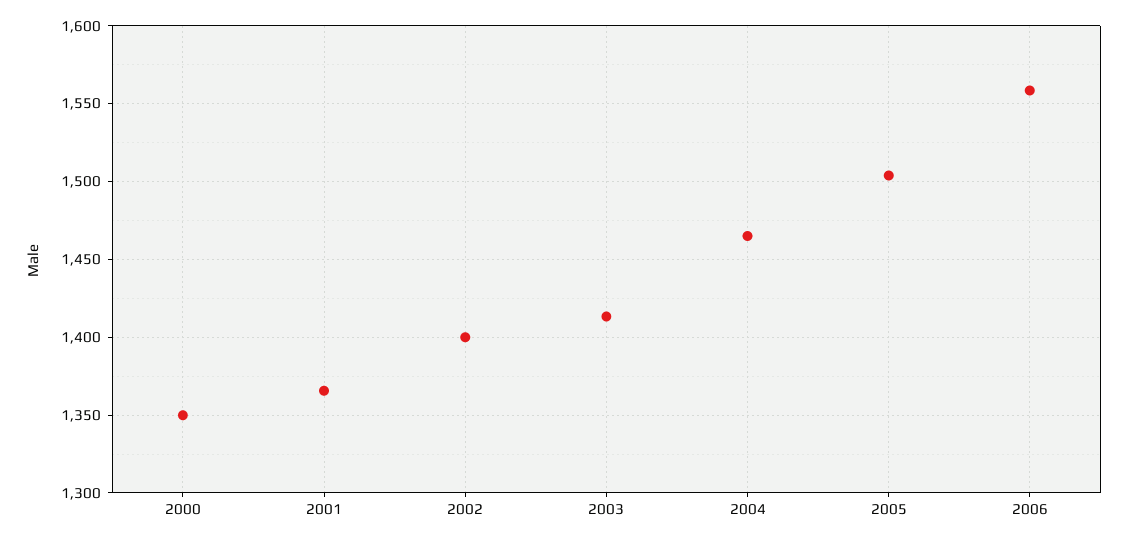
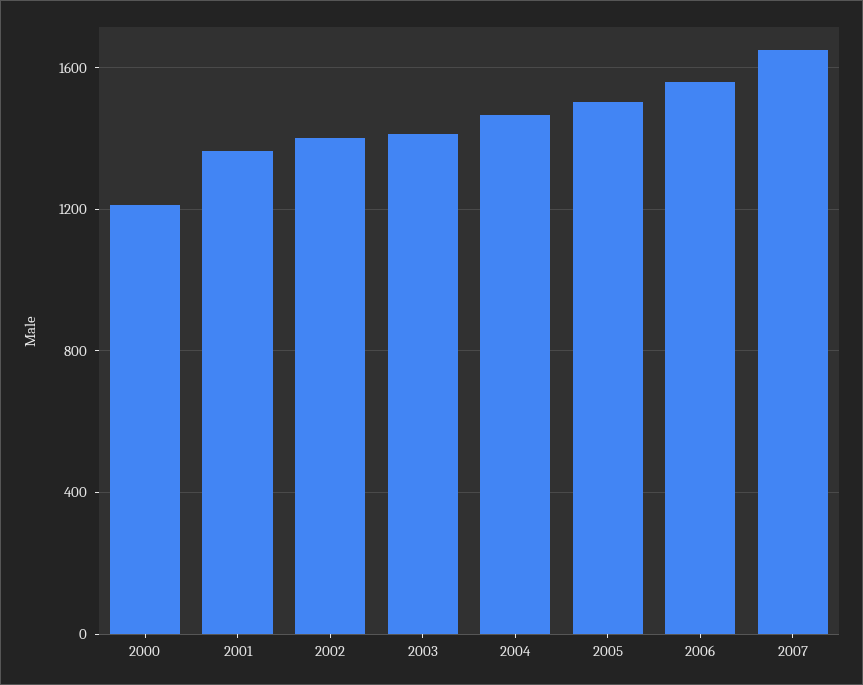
2000: 1350 -> 1200
2007: none -> 1650

